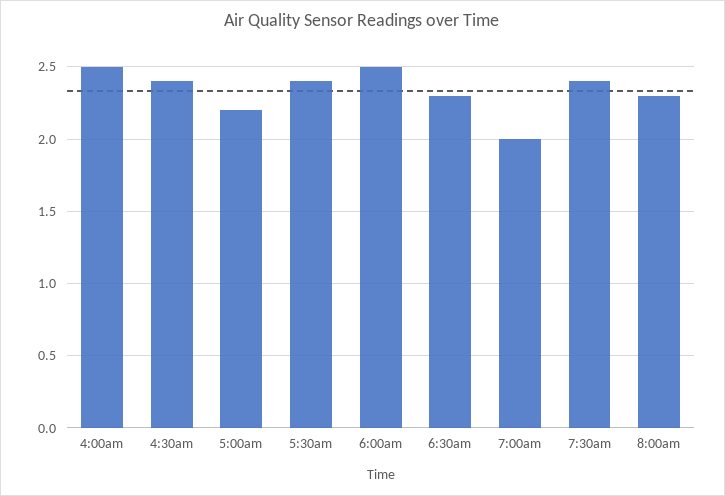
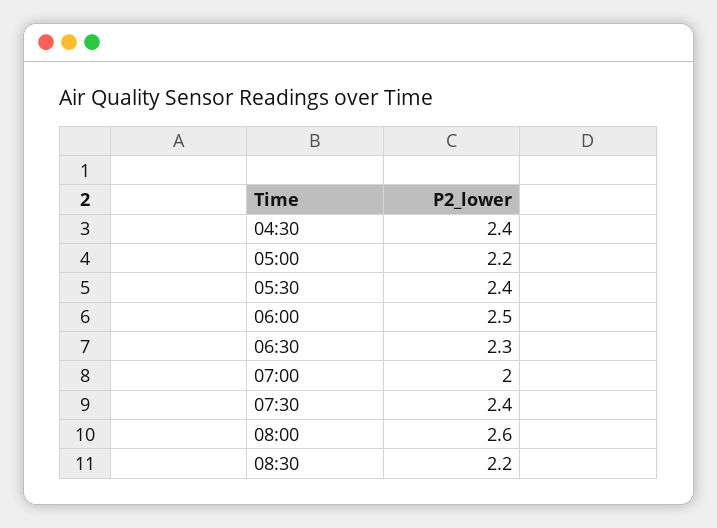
4:00am: 2.5 -> none
8:00am: 2.3 -> 2.6
08:30: none -> 2.2

